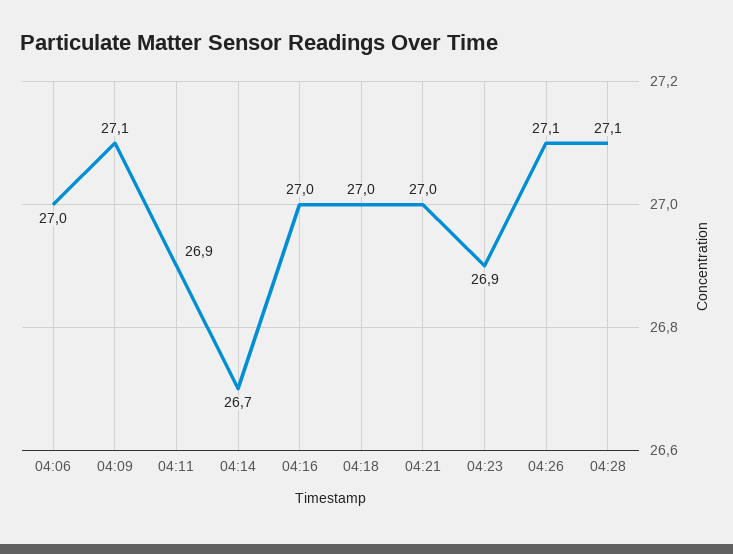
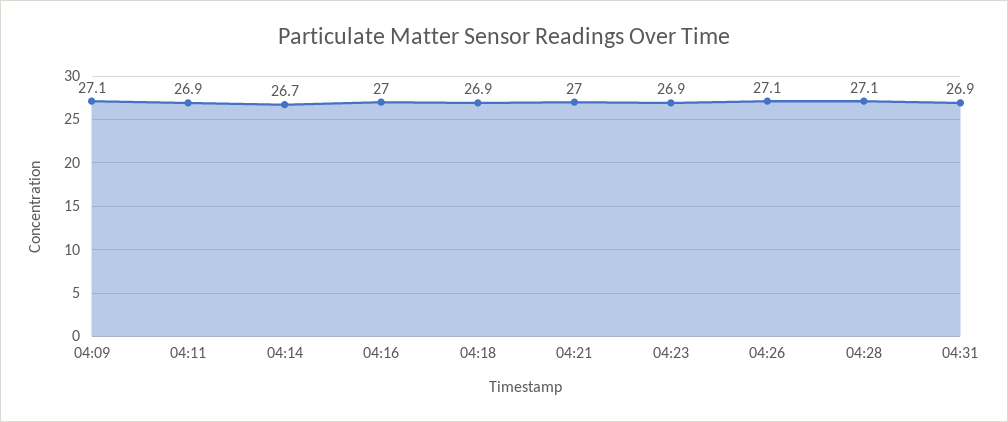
04:06: 27 -> none
04:18: 27 -> 26.9
04:31: none -> 26.9

